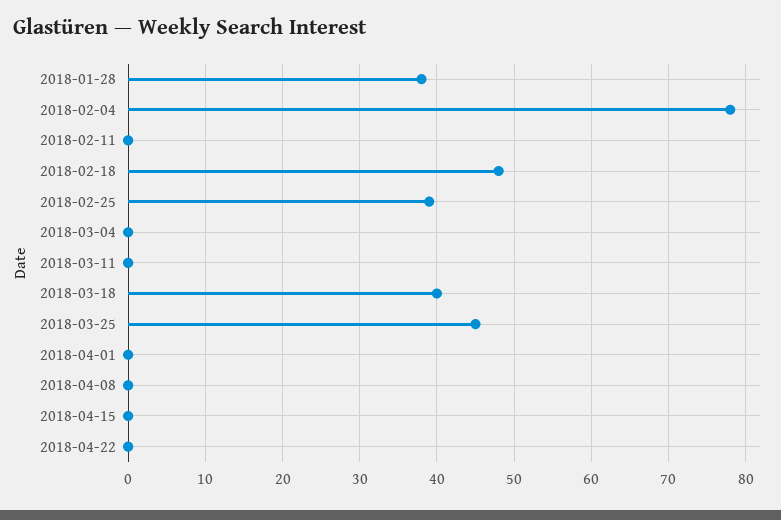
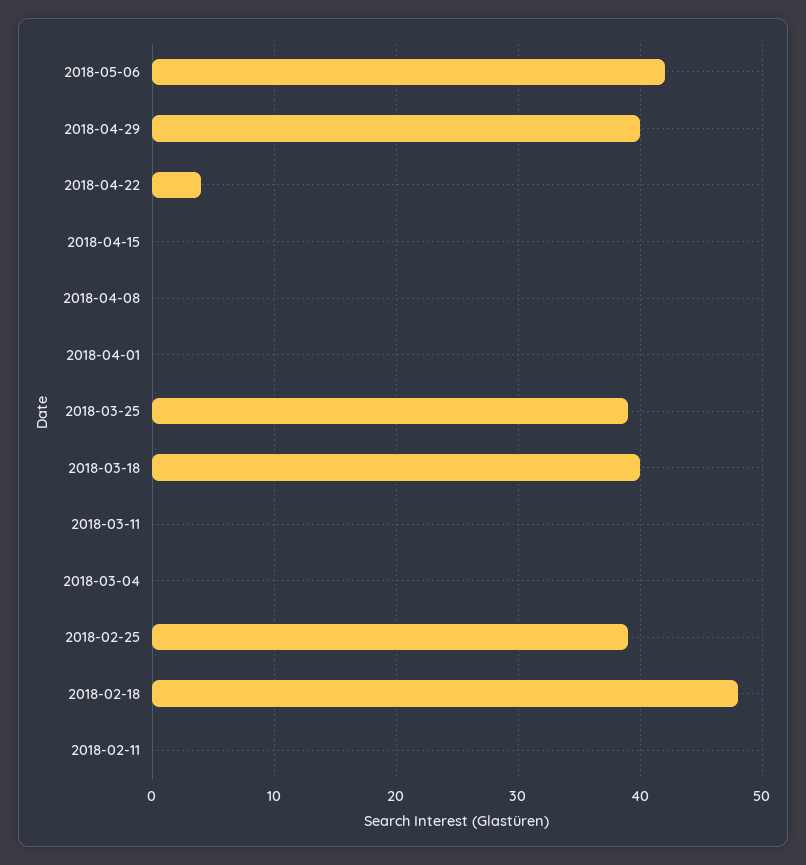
2018-01-28: 38 -> none
2018-02-04: 78 -> none
2018-03-25: 45 -> 39
2018-04-22: 0 -> 4
2018-05-06: none -> 42
2018-04-29: none -> 40

